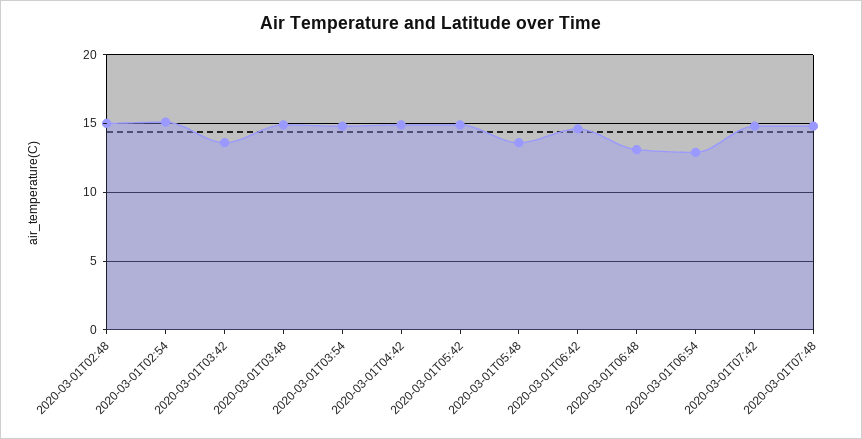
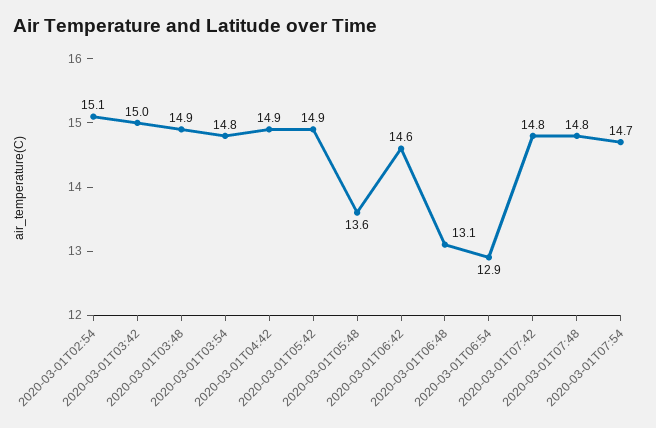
2020-03-01T02:48: 15 -> none
2020-03-01T03:42: 13.5 -> 15
2020-03-01T07:54: none -> 14.7

